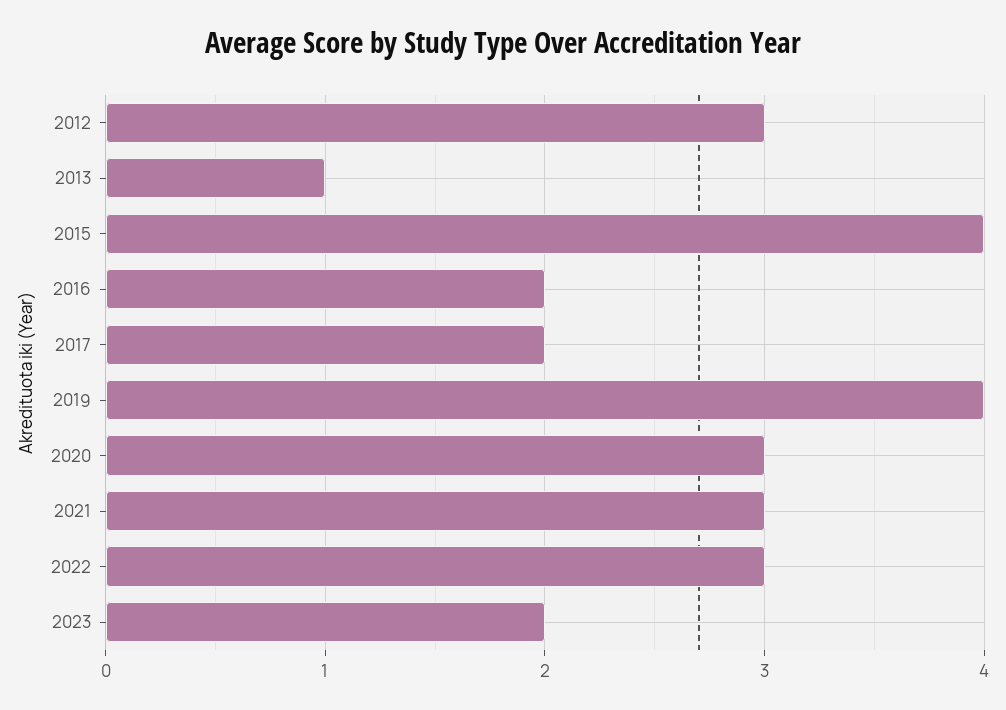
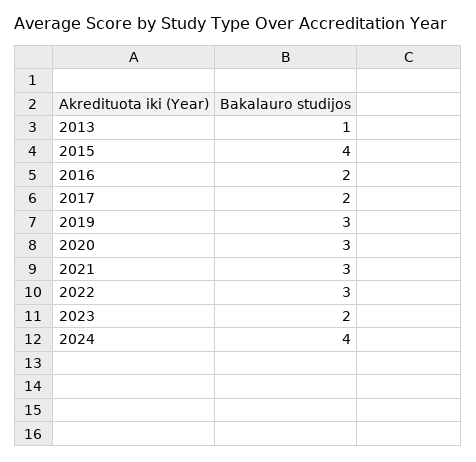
2012: 3 -> none
2019: 4 -> 3
2024: none -> 4

